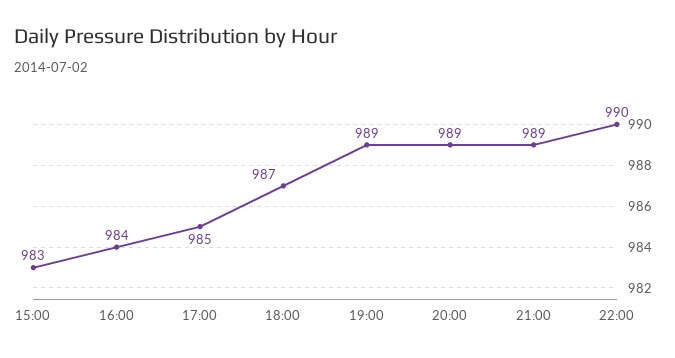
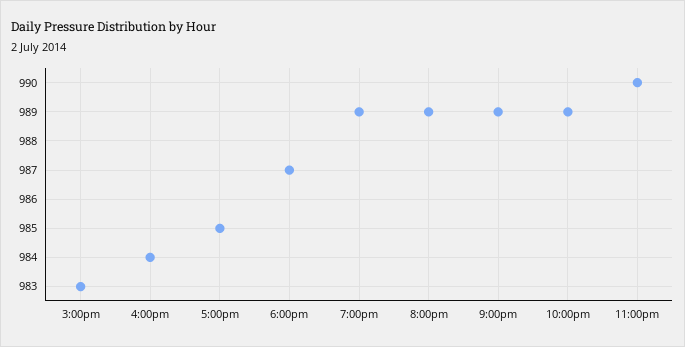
22:00: 990 -> 989
11:00pm: none -> 990

